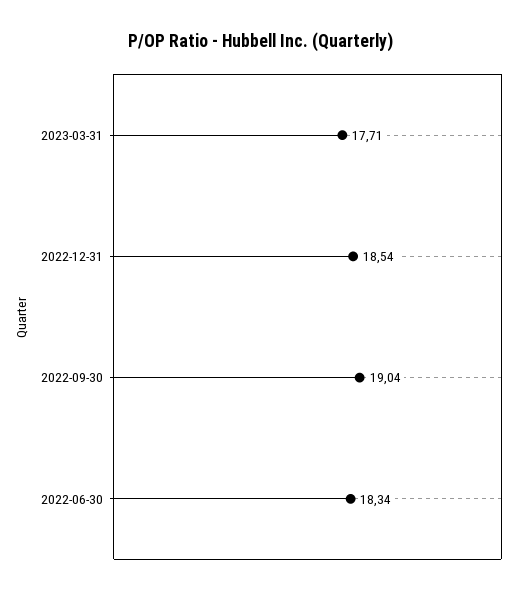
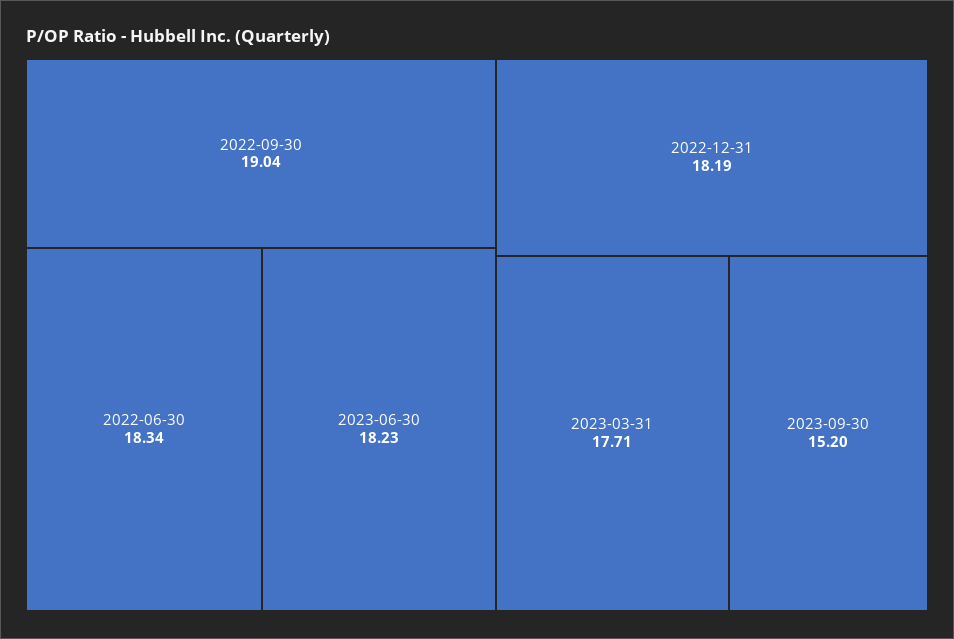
2022-12-31: 18.54 -> 18.19
2023-06-30: none -> 18.23
2023-09-30: none -> 15.2

